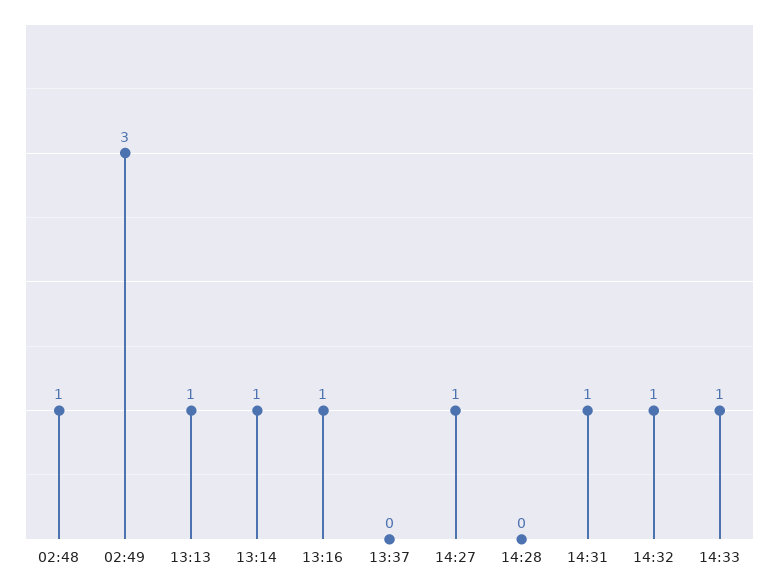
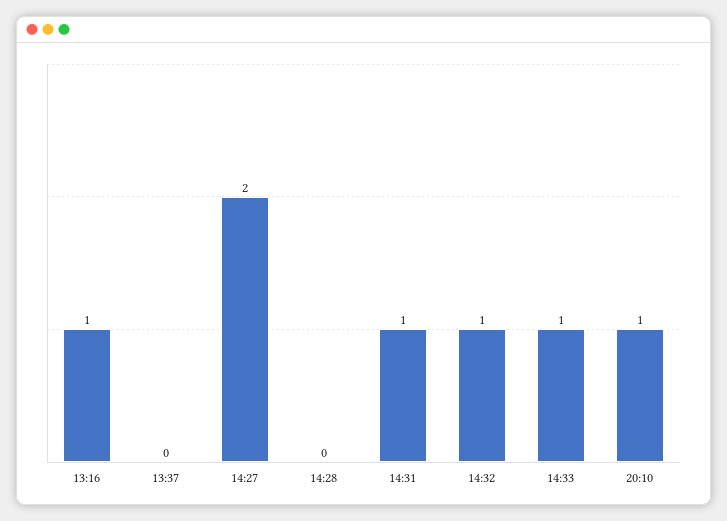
02:48: 1 -> none
02:49: 3 -> none
13:13: 1 -> none
13:14: 1 -> none
14:27: 1 -> 2
20:10: none -> 1

